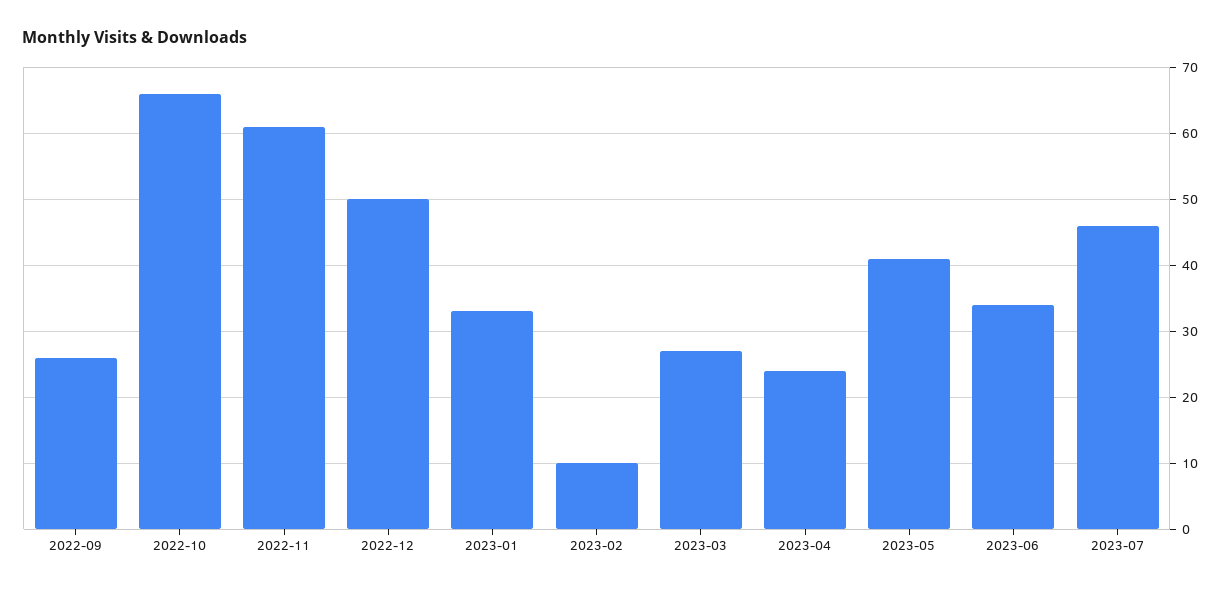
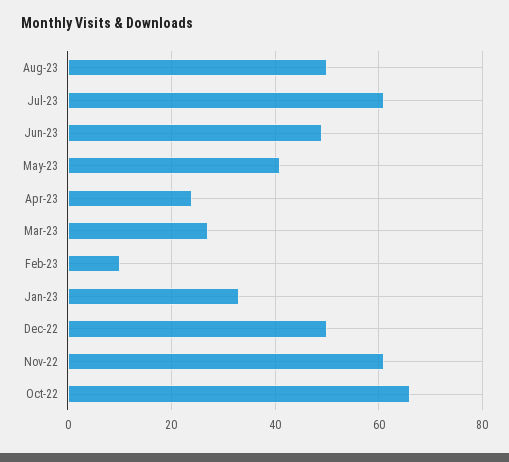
2022-09: 26 -> none
2023-06: 34 -> 50
2023-07: 46 -> 60
Aug-23: none -> 50

